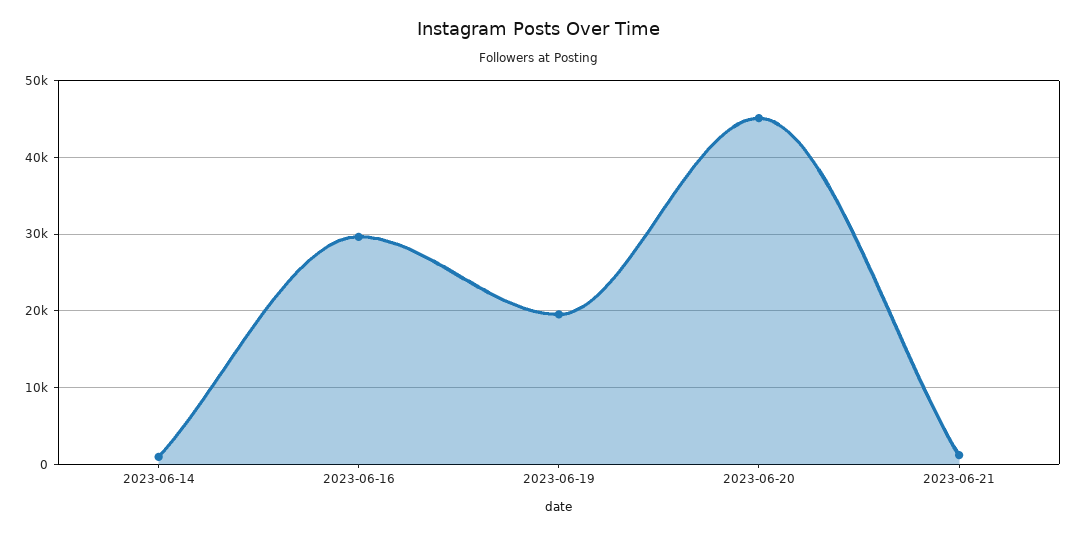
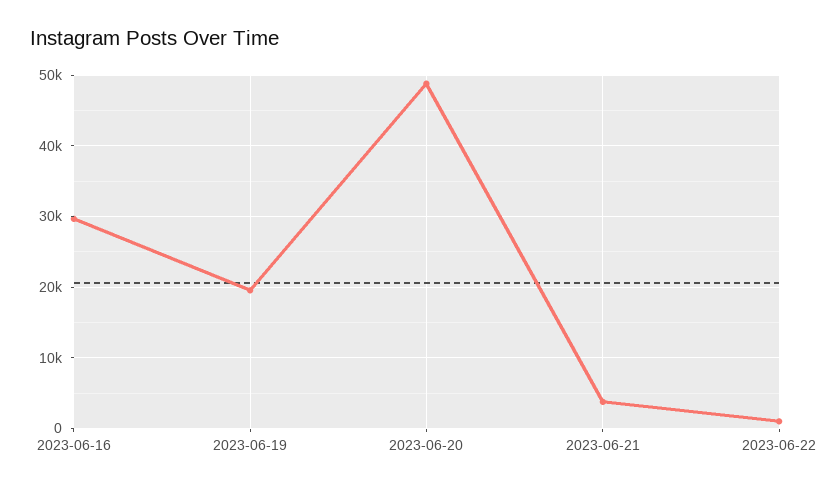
2023-06-14: 1000 -> none
2023-06-20: 45000 -> 49000
2023-06-21: 1000 -> 4000
2023-06-22: none -> 1000

